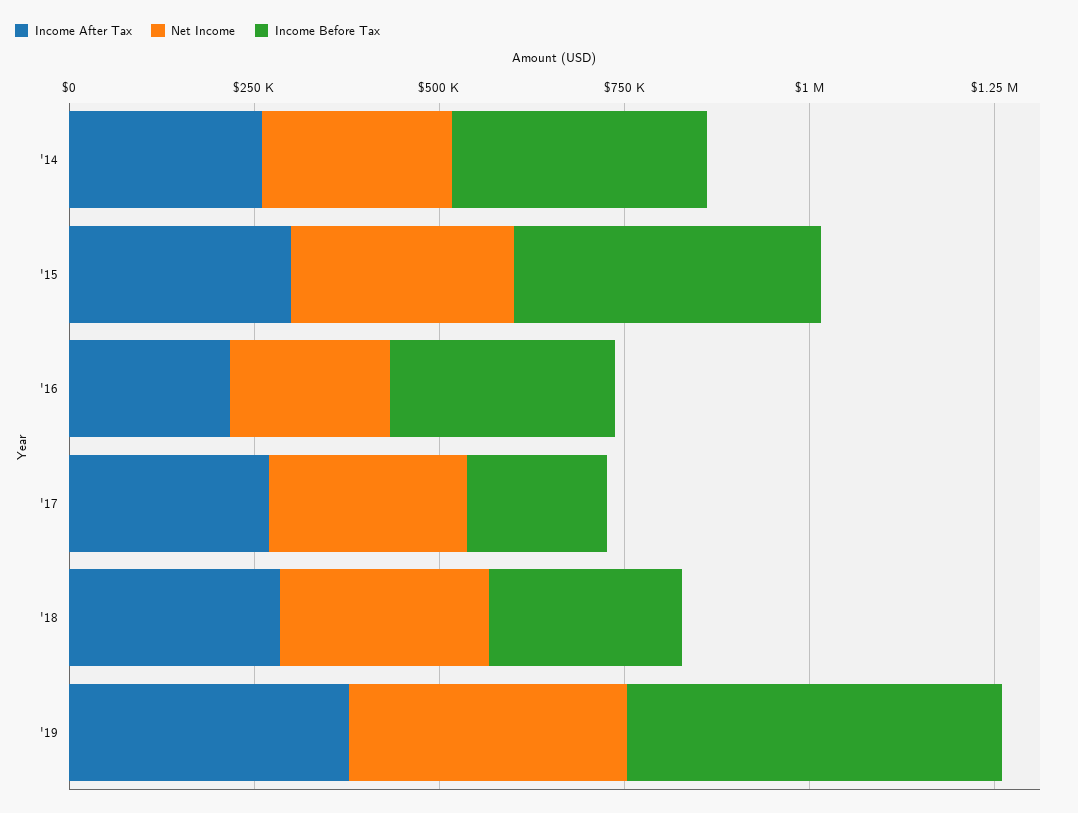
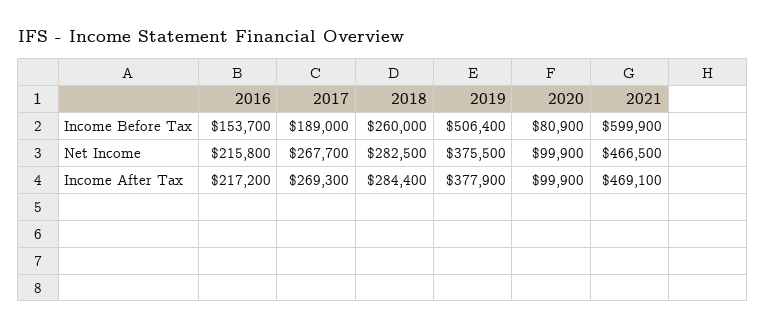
Income After Tax, '14: 250000 -> none
Net Income, '14: 250000 -> none
Income Before Tax, '14: 350000 -> none
Income After Tax, '15: 300000 -> none
Net Income, '15: 300000 -> none
Income Before Tax, '15: 400000 -> none
Income Before Tax, '16: 300000 -> 153700
Income Before Tax, 2020: none -> 80900
Income Before Tax, 2021: none -> 599900
Net Income, 2020: none -> 99900
Net Income, 2021: none -> 466500
Income After Tax, 2020: none -> 99900
Income After Tax, 2021: none -> 469100

